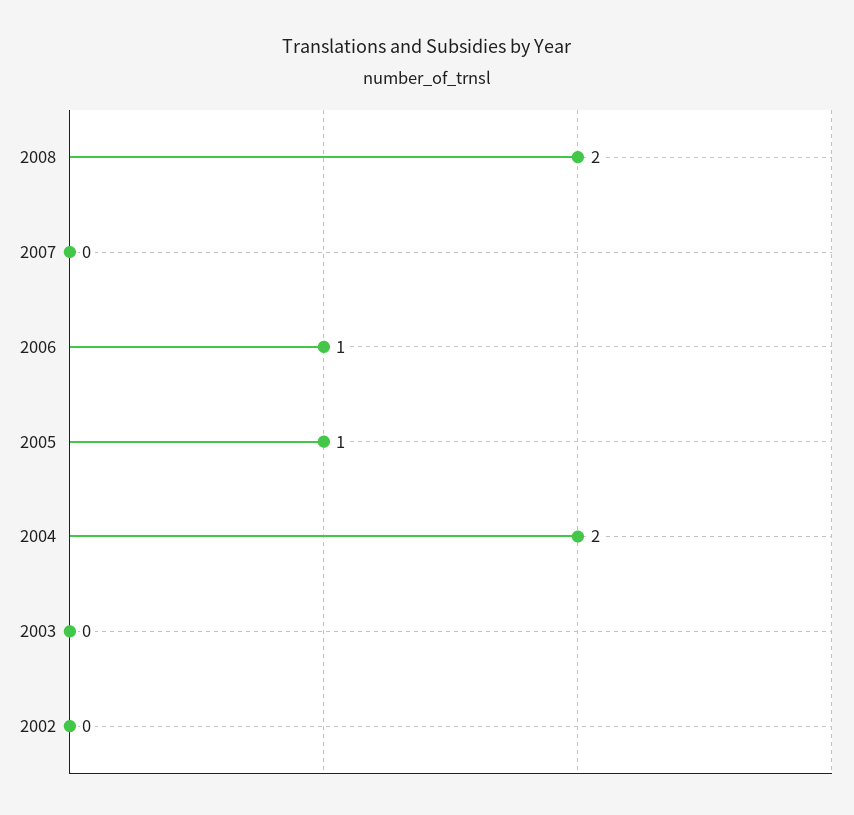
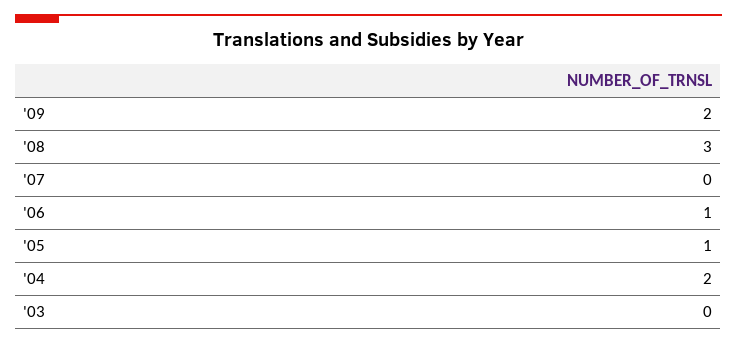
2008: 2 -> 3
2002: 0 -> none
'09: none -> 2

